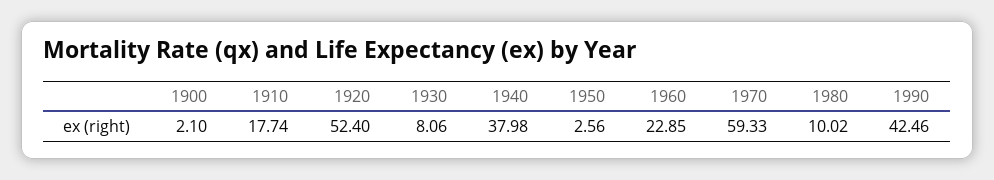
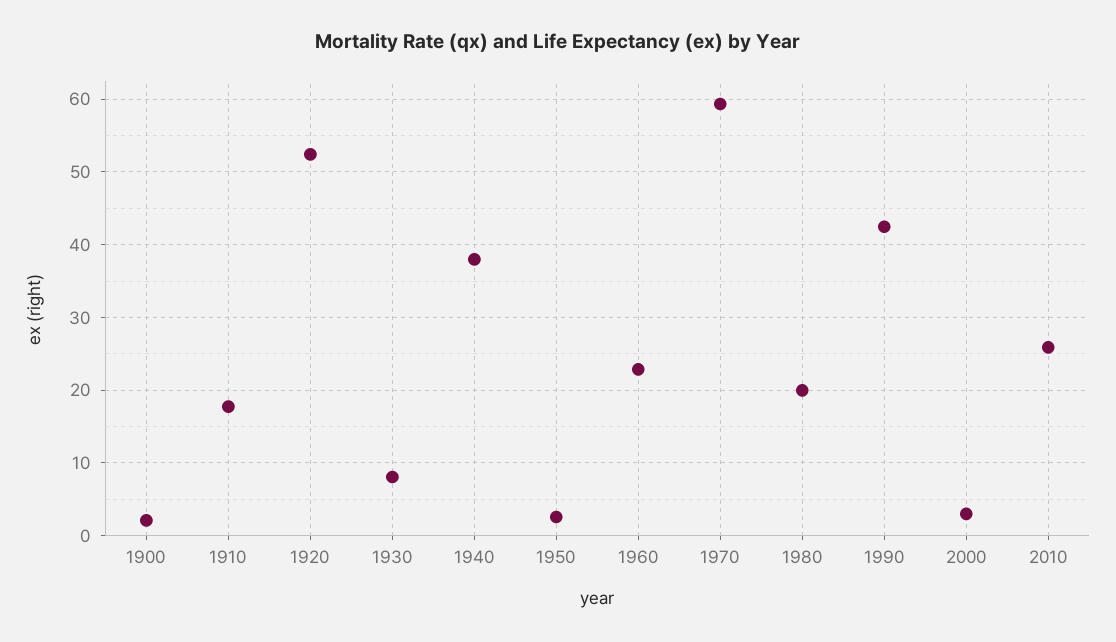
1980: 10.02 -> 20
2000: none -> 3
2010: none -> 26

